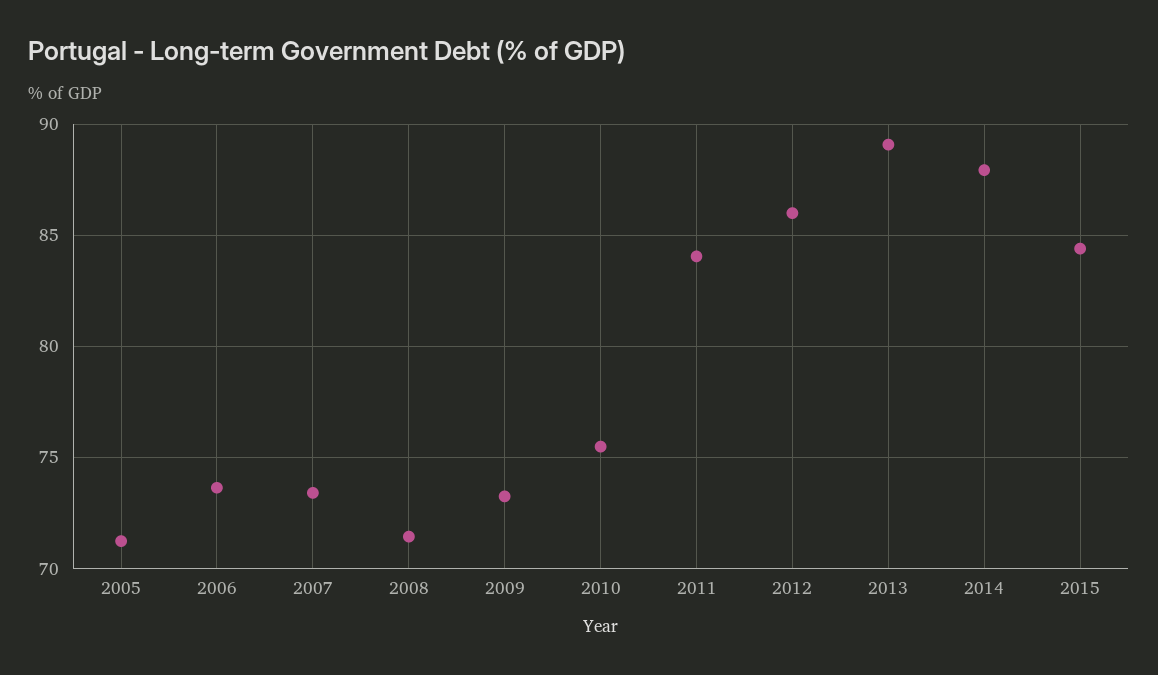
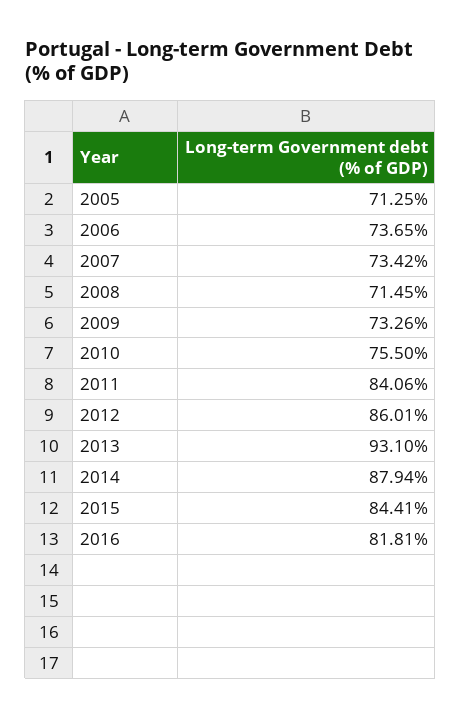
2013: 89 -> 93.1
2016: none -> 81.81

